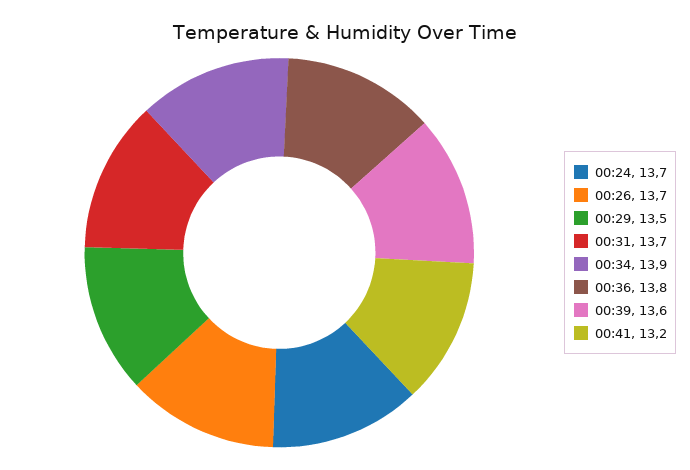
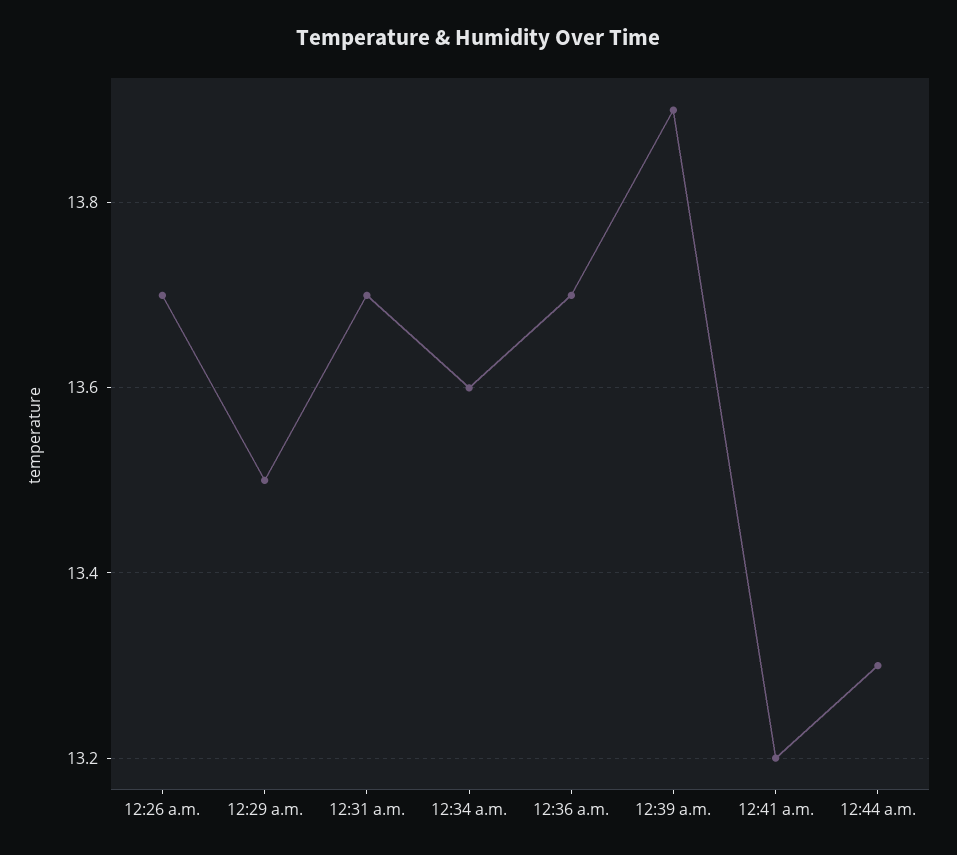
00:24: 13.7 -> none
00:34: 13.9 -> 13.6
00:36: 13.8 -> 13.7
00:39: 13.6 -> 13.9
12:44 a.m.: none -> 13.3

